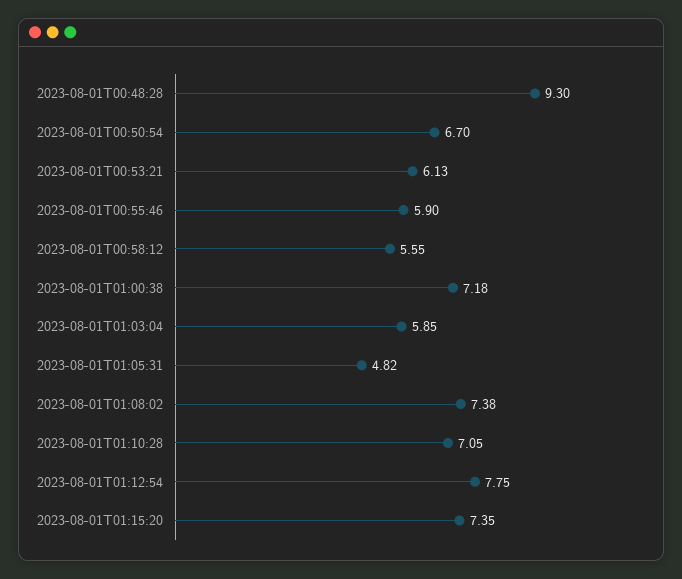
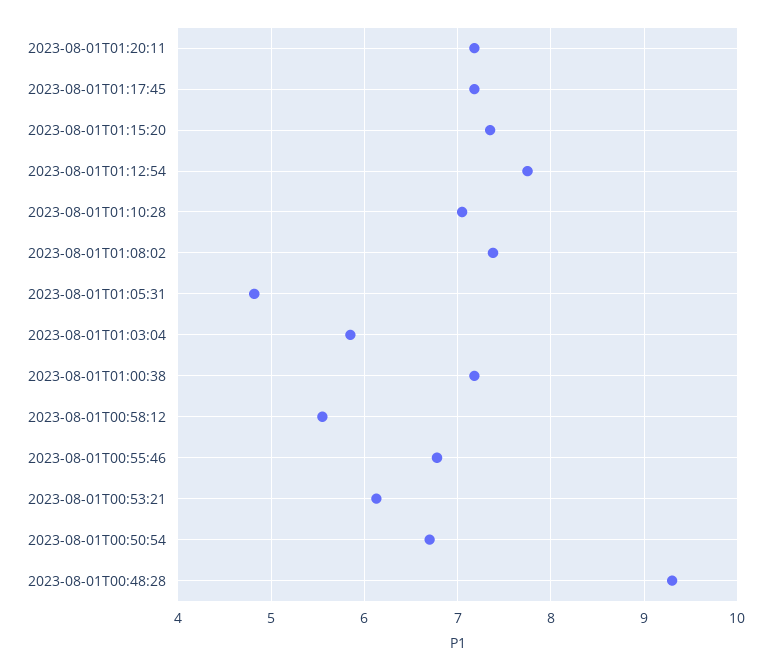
2023-08-01T00:55:46: 5.9 -> 6.8
2023-08-01T01:20:11: none -> 7.2
2023-08-01T01:17:45: none -> 7.2

